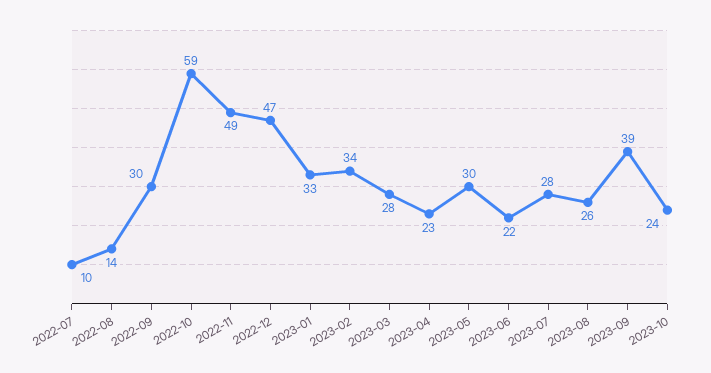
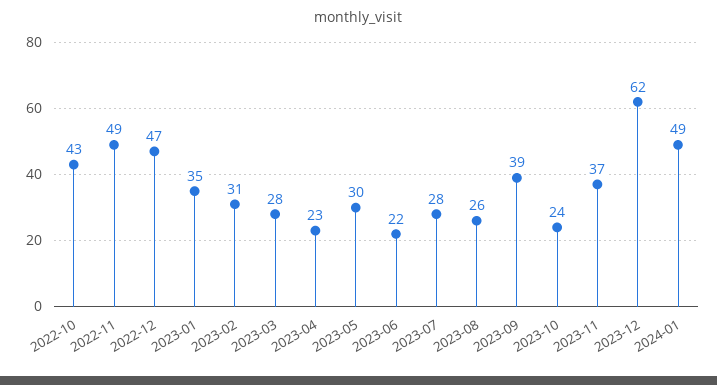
2022-07: 10 -> none
2022-08: 14 -> none
2022-09: 30 -> none
2022-10: 59 -> 43
2023-01: 33 -> 35
2023-02: 34 -> 31
2023-11: none -> 37
2023-12: none -> 62
2024-01: none -> 49

